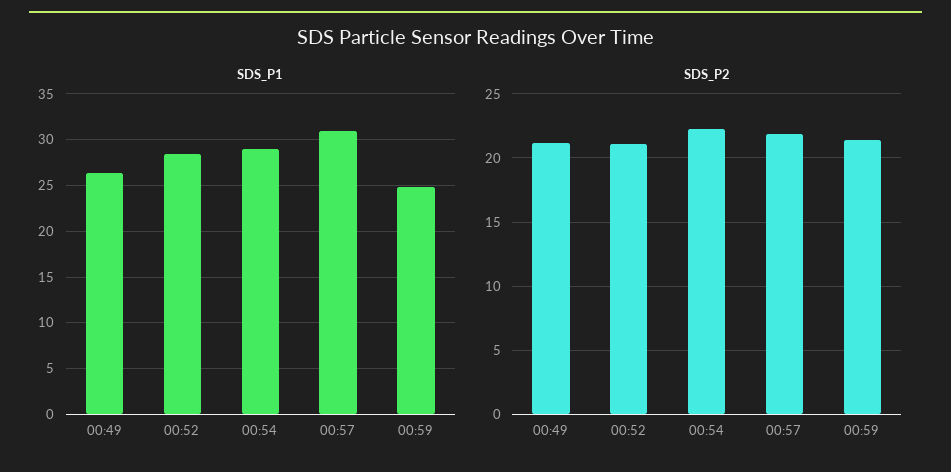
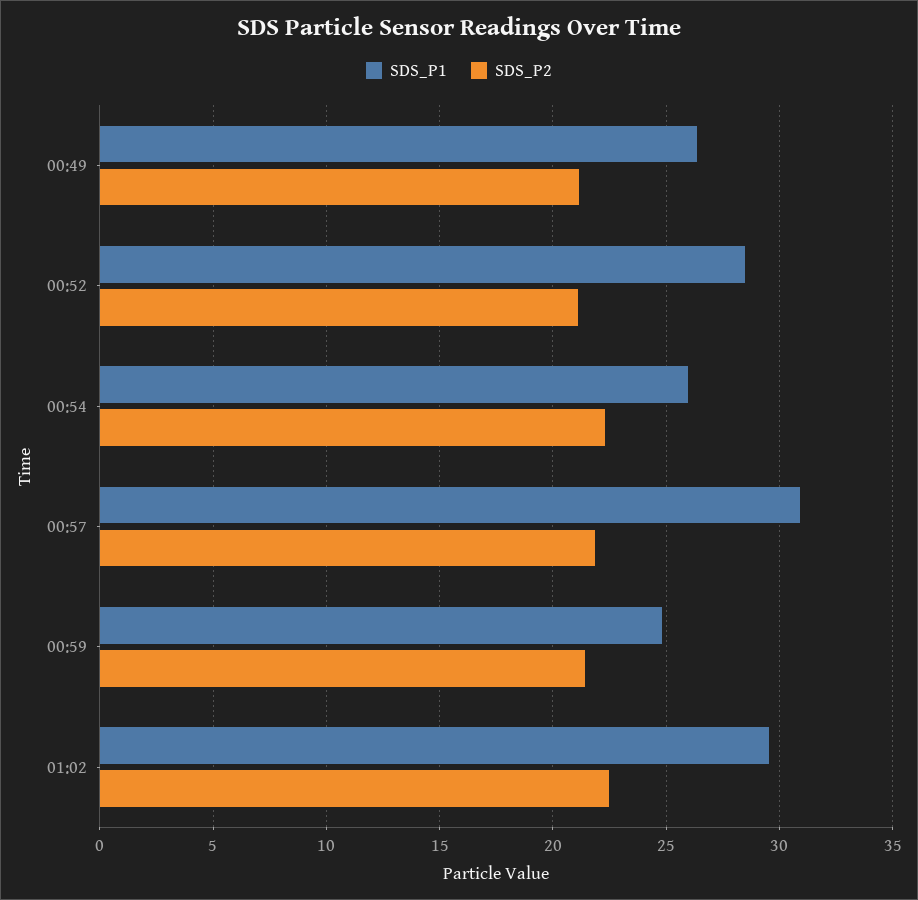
SDS_P1, 00:54: 29 -> 26
SDS_P1, 01:02: none -> 29.5
SDS_P2, 01:02: none -> 22.5

